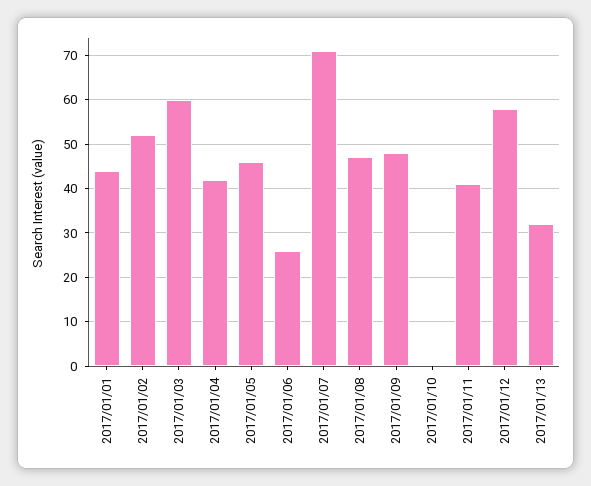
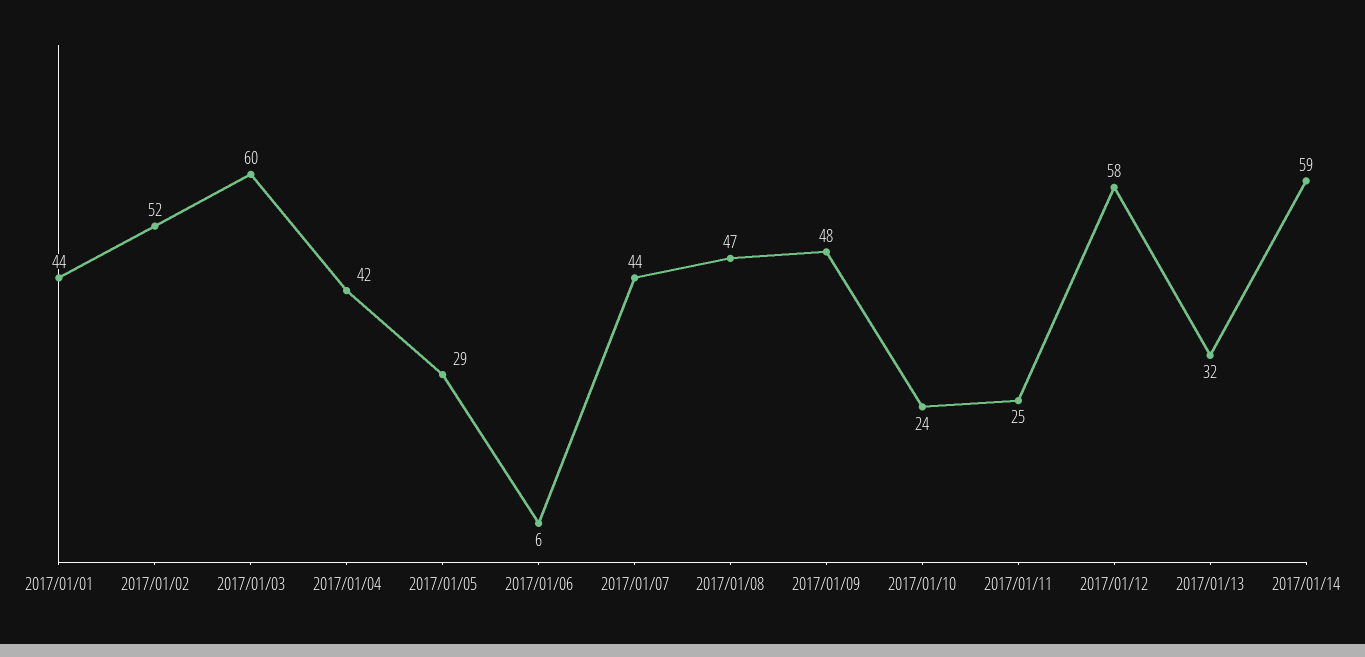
2017/01/05: 45 -> 29
2017/01/06: 25 -> 6
2017/01/07: 70 -> 44
2017/01/10: 0 -> 24
2017/01/11: 40 -> 25
2017/01/14: none -> 59

